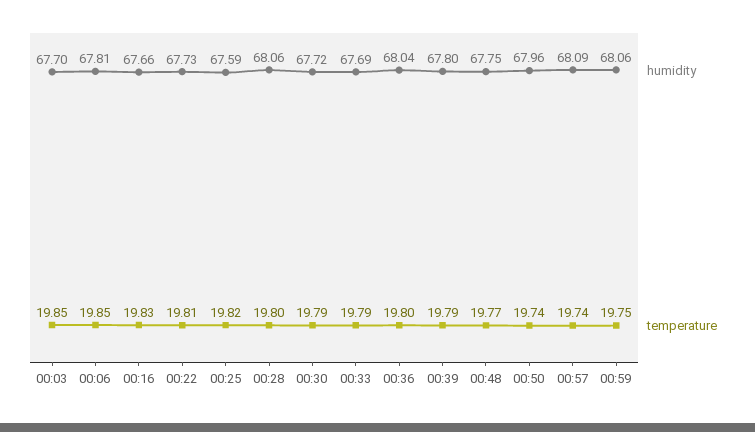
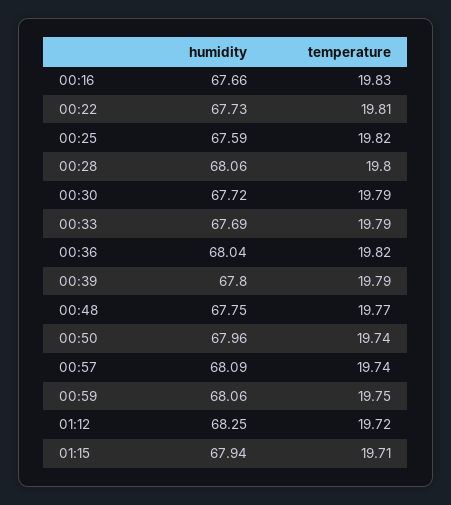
humidity, 00:03: 67.7 -> none
temperature, 00:03: 19.85 -> none
humidity, 00:06: 67.81 -> none
temperature, 00:06: 19.85 -> none
temperature, 00:36: 19.8 -> 19.82
humidity, 01:12: none -> 68.25
temperature, 01:12: none -> 19.72
humidity, 01:15: none -> 67.94
temperature, 01:15: none -> 19.71

